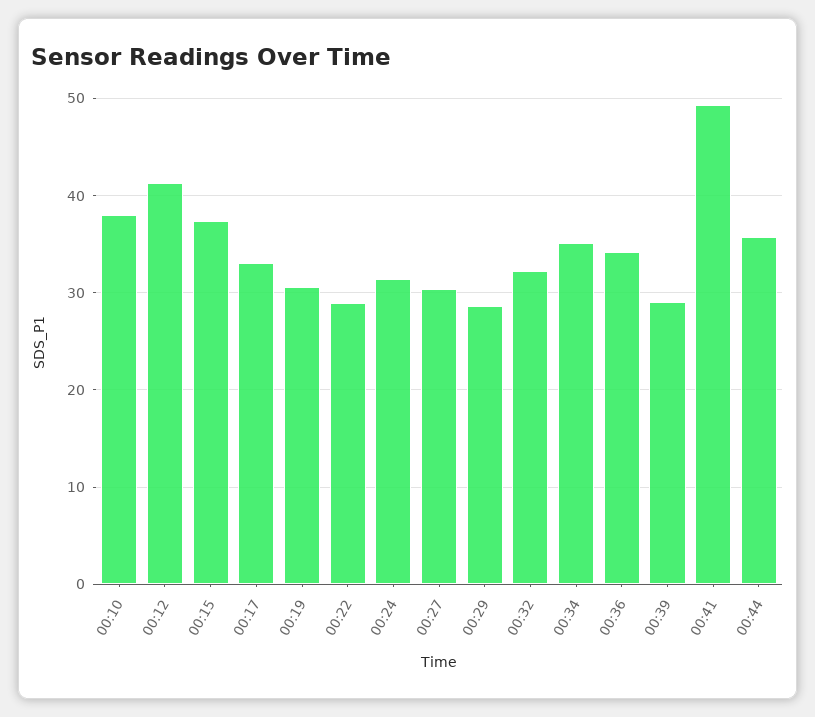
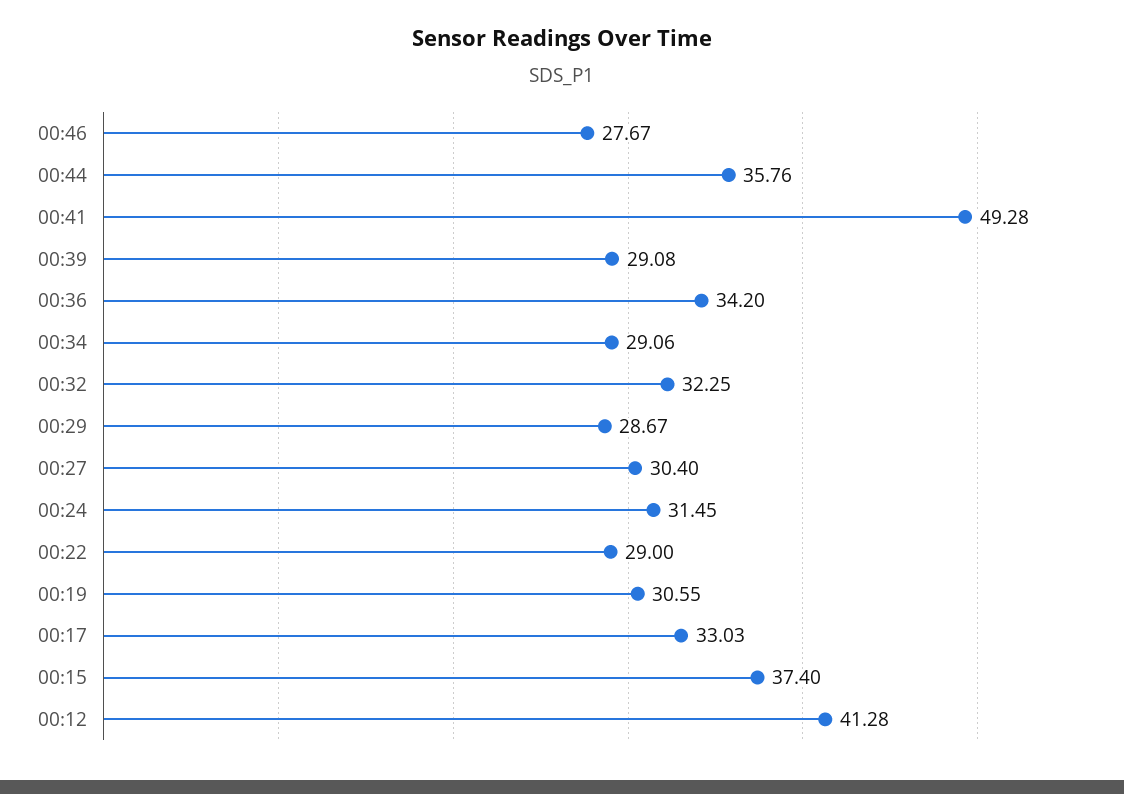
00:10: 38 -> none
00:34: 35 -> 29.06
00:46: none -> 27.67

